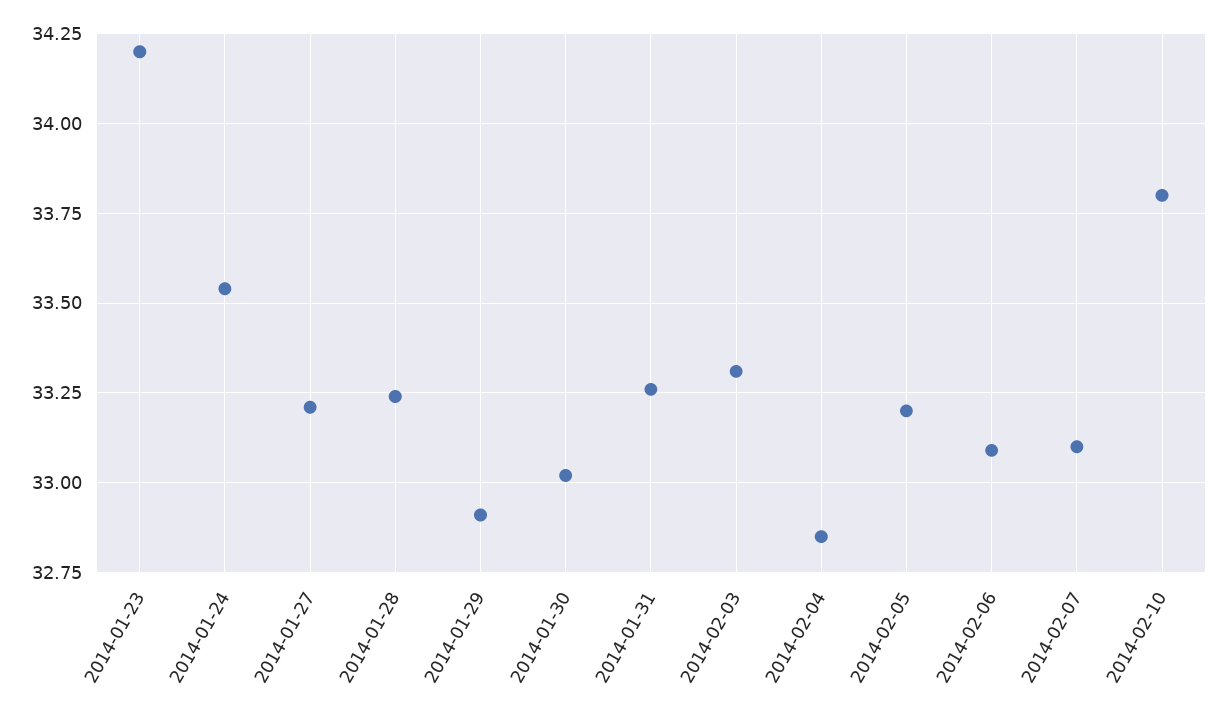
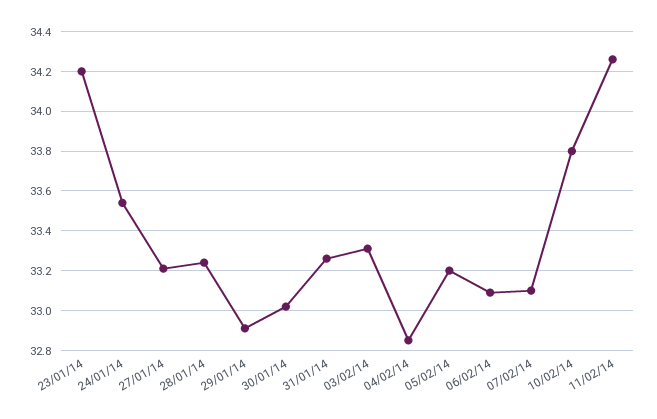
11/02/14: none -> 34.25

